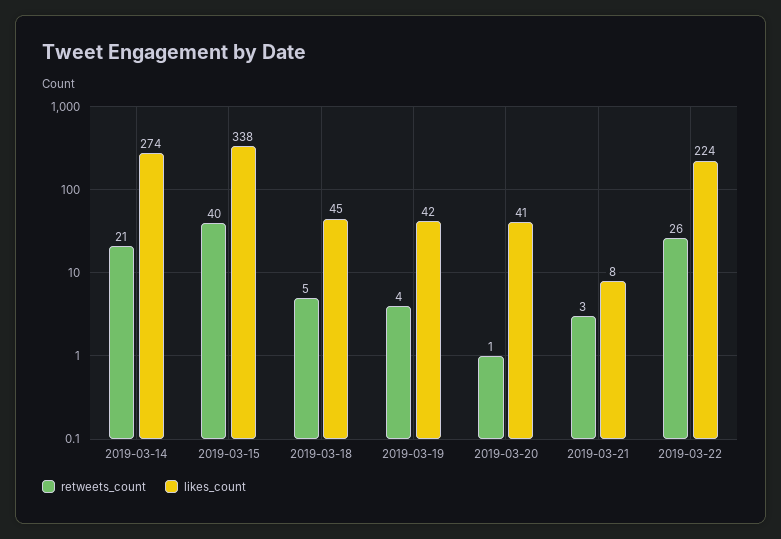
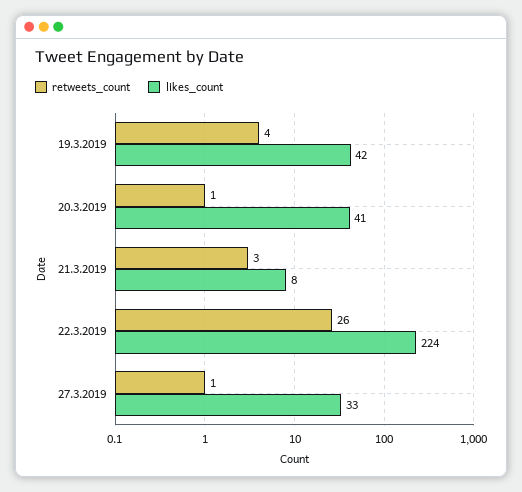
retweets_count, 2019-03-14: 21 -> none
likes_count, 2019-03-14: 274 -> none
retweets_count, 2019-03-15: 40 -> none
likes_count, 2019-03-15: 338 -> none
retweets_count, 2019-03-18: 5 -> none
likes_count, 2019-03-18: 45 -> none
retweets_count, 27.3.2019: none -> 1
likes_count, 27.3.2019: none -> 33

